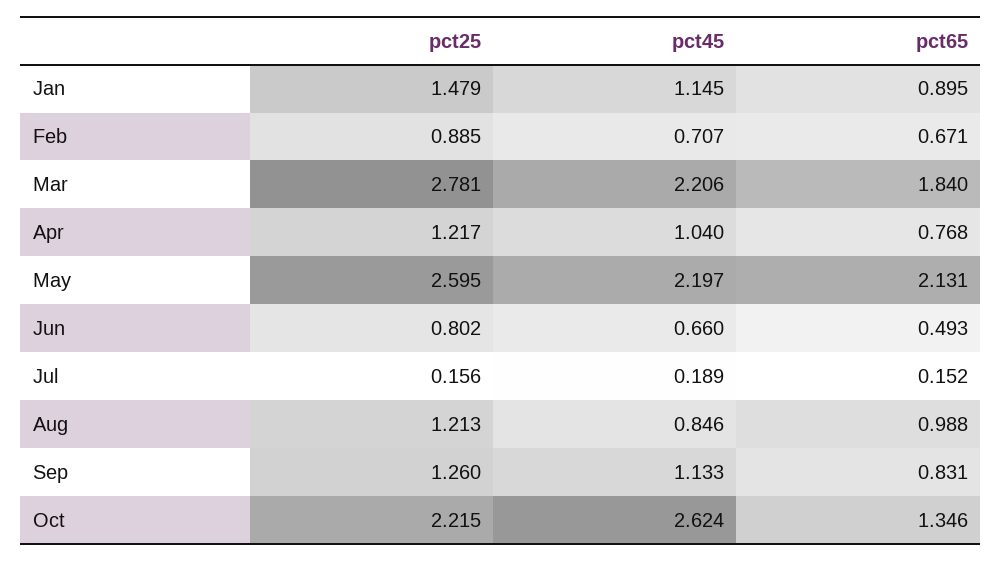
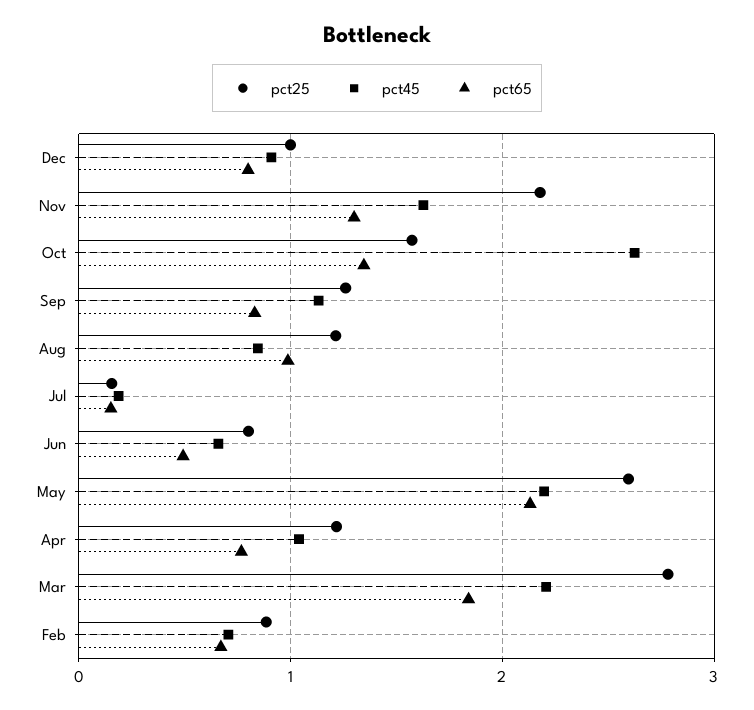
pct25, Jan: 1.479 -> none
pct45, Jan: 1.145 -> none
pct65, Jan: 0.895 -> none
pct25, Oct: 2.215 -> 1.6
pct25, Dec: none -> 1
pct45, Dec: none -> 0.9
pct65, Dec: none -> 0.8
pct25, Nov: none -> 2.2
pct45, Nov: none -> 1.6
pct65, Nov: none -> 1.3

